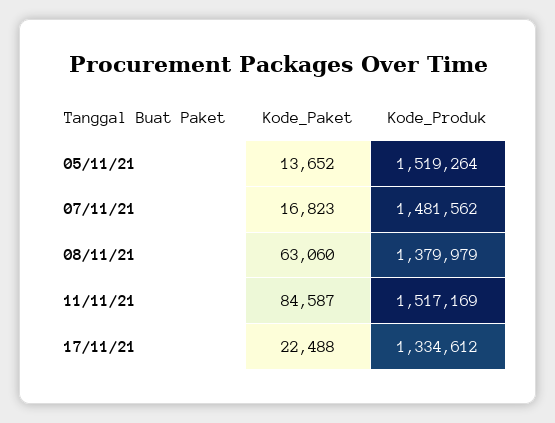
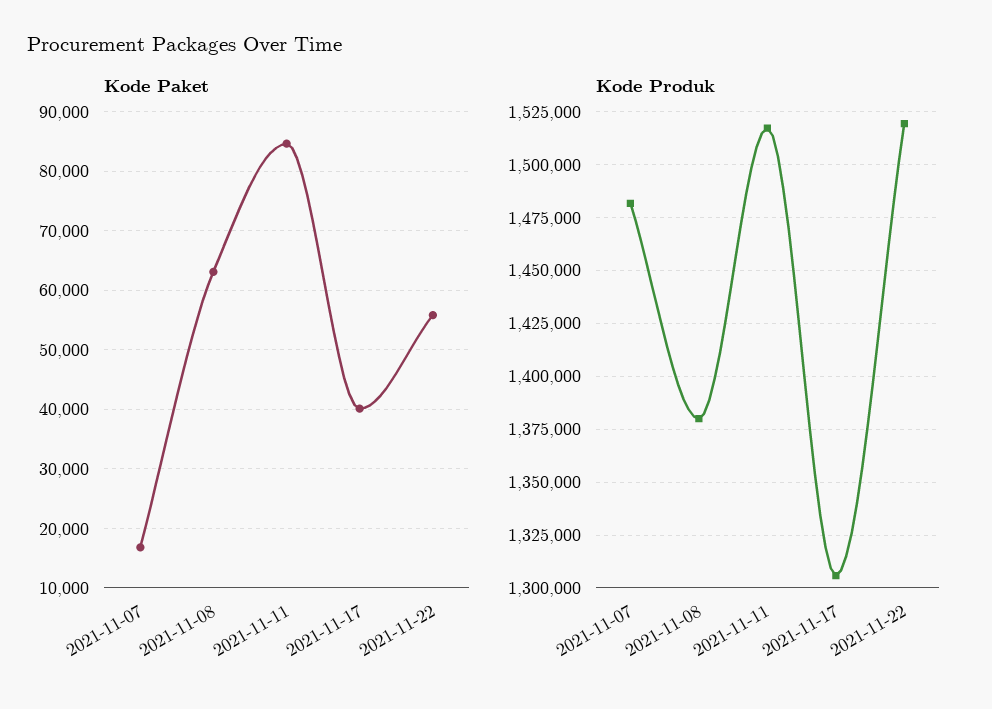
Kode_Paket, 05/11/21: 13652 -> none
Kode_Produk, 05/11/21: 1519264 -> none
Kode_Paket, 17/11/21: 22488 -> 40000
Kode_Produk, 17/11/21: 1334612 -> 1305000
Kode_Paket, 2021-11-22: none -> 56000
Kode_Produk, 2021-11-22: none -> 1520000

